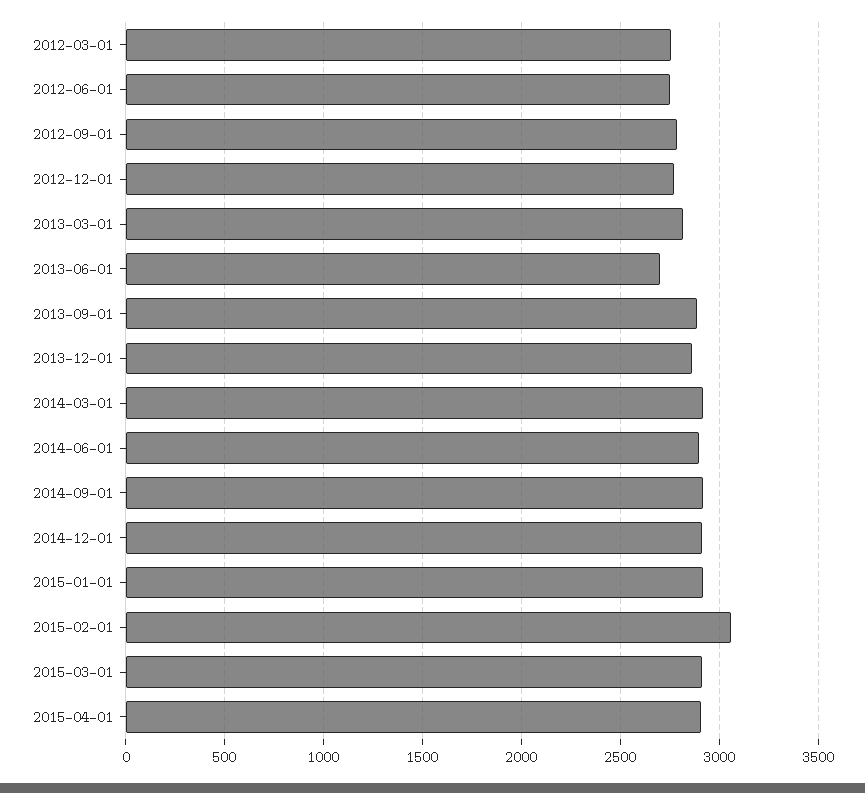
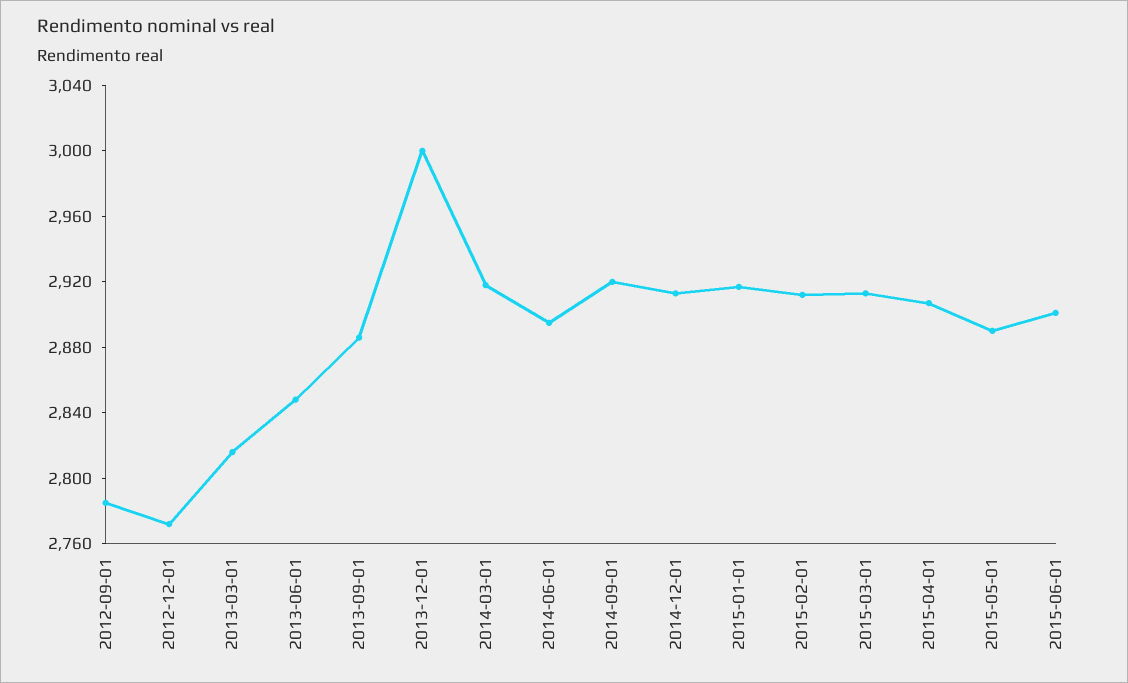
2012-03-01: 2750 -> none
2012-06-01: 2750 -> none
2013-06-01: 2700 -> 2850
2013-12-01: 2850 -> 3000
2015-02-01: 3050 -> 2910
2015-05-01: none -> 2890
2015-06-01: none -> 2900

